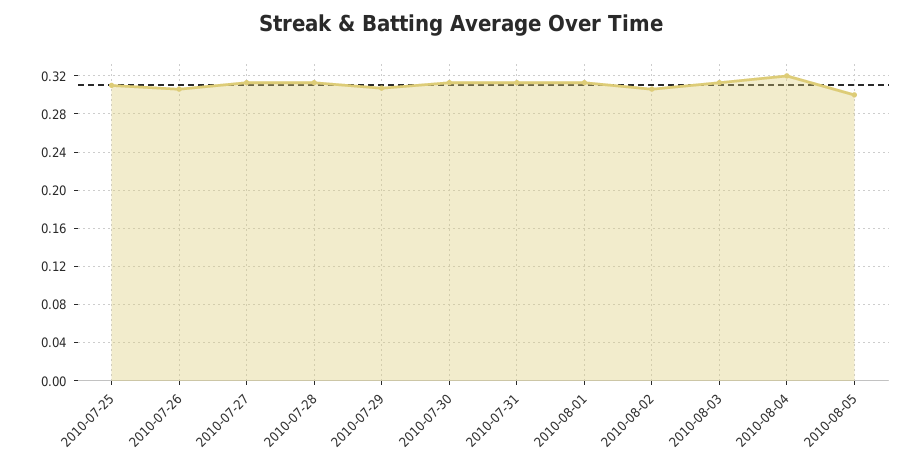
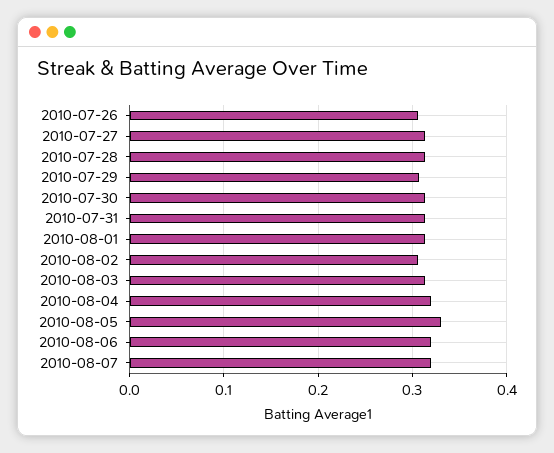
2010-07-25: 0.31 -> none
2010-08-05: 0.3 -> 0.33
2010-08-06: none -> 0.32
2010-08-07: none -> 0.32

